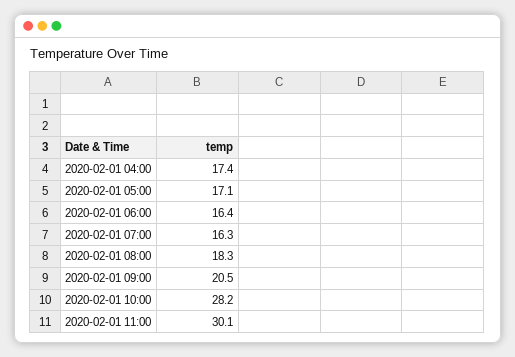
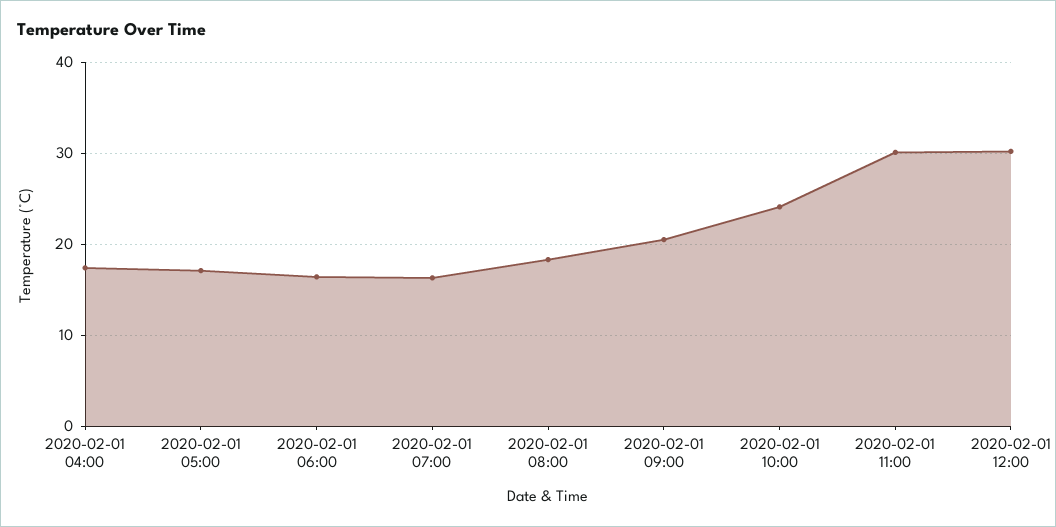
2020-02-01 10:00: 28.2 -> 24
2020-02-01 12:00: none -> 30

